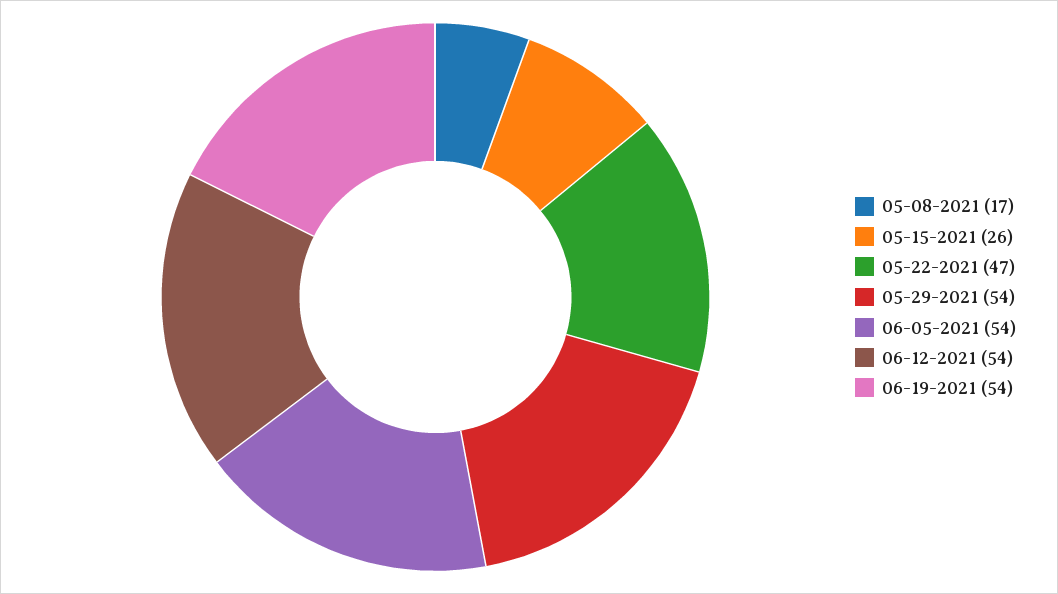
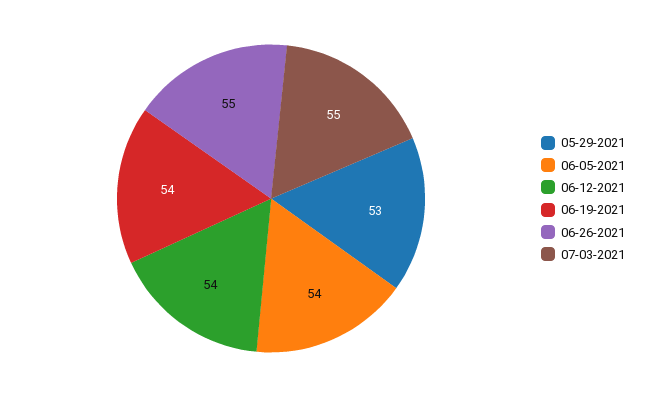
05-08-2021: 17 -> none
05-15-2021: 26 -> none
05-22-2021: 47 -> none
05-29-2021: 54 -> 53
06-26-2021: none -> 55
07-03-2021: none -> 55

